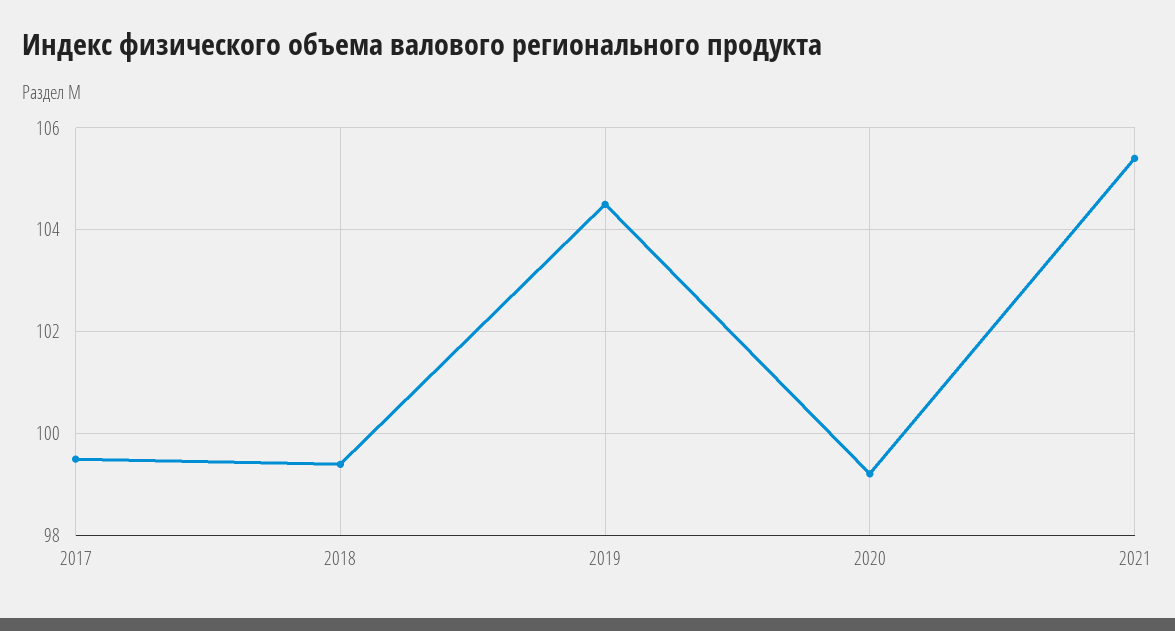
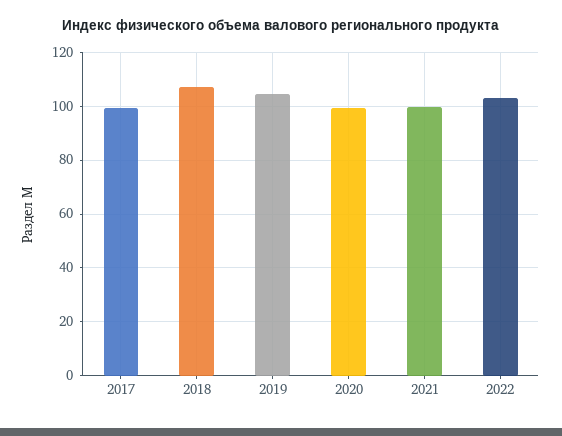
2018: 99.4 -> 107.5
2021: 105.4 -> 100
2022: none -> 102.5

